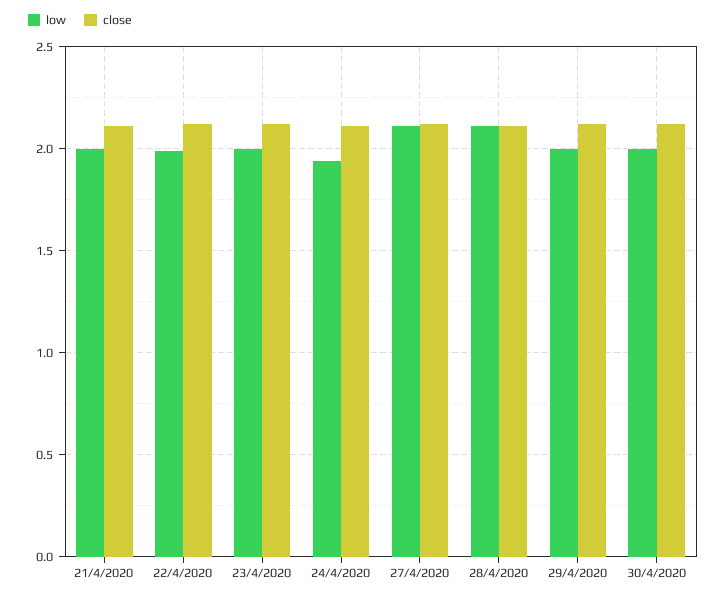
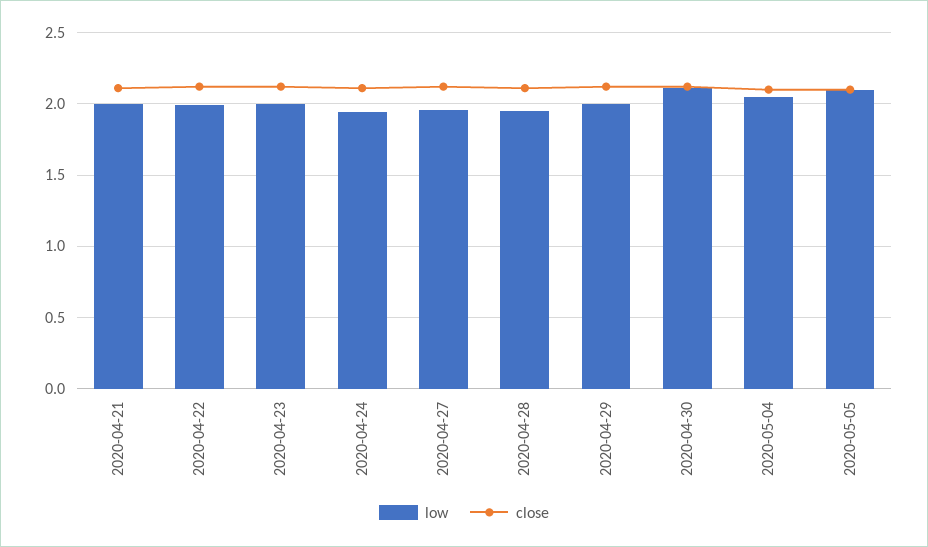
low, 27/4/2020: 2.1 -> 1.95
low, 28/4/2020: 2.1 -> 1.95
low, 30/4/2020: 2 -> 2.1
low, 2020-05-04: none -> 2.05
close, 2020-05-04: none -> 2.1
low, 2020-05-05: none -> 2.1
close, 2020-05-05: none -> 2.1

